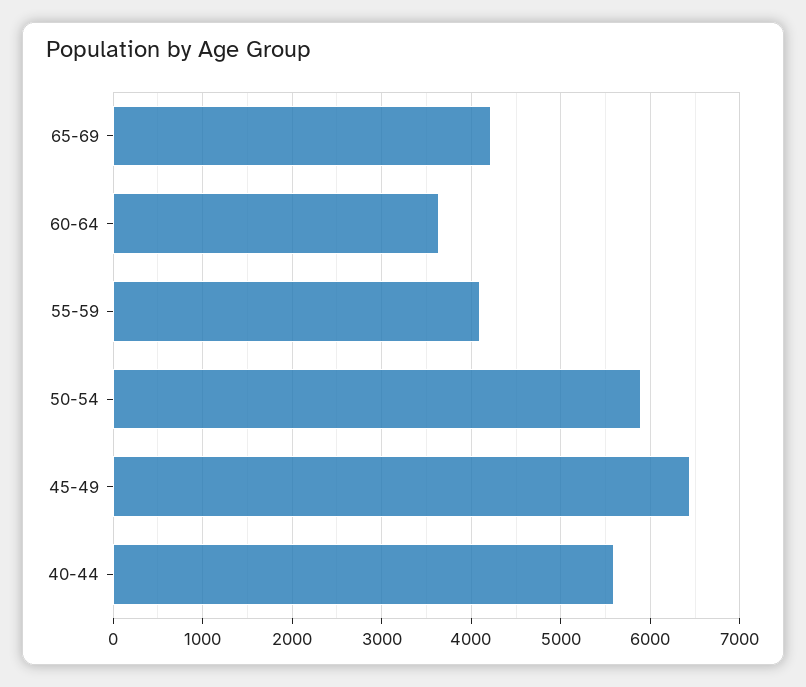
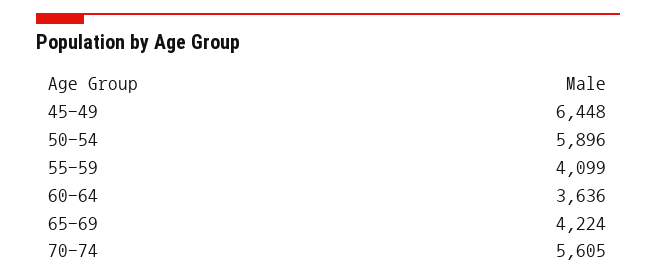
40-44: 5600 -> none
70-74: none -> 5605

